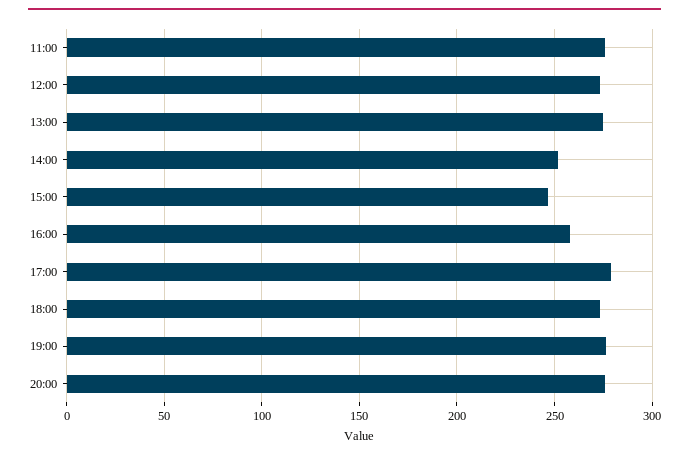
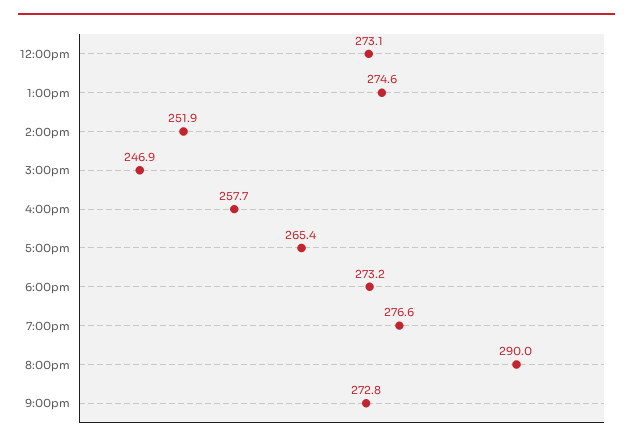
11:00: 275 -> none
17:00: 280 -> 265.4
20:00: 275 -> 290
9:00pm: none -> 272.8

